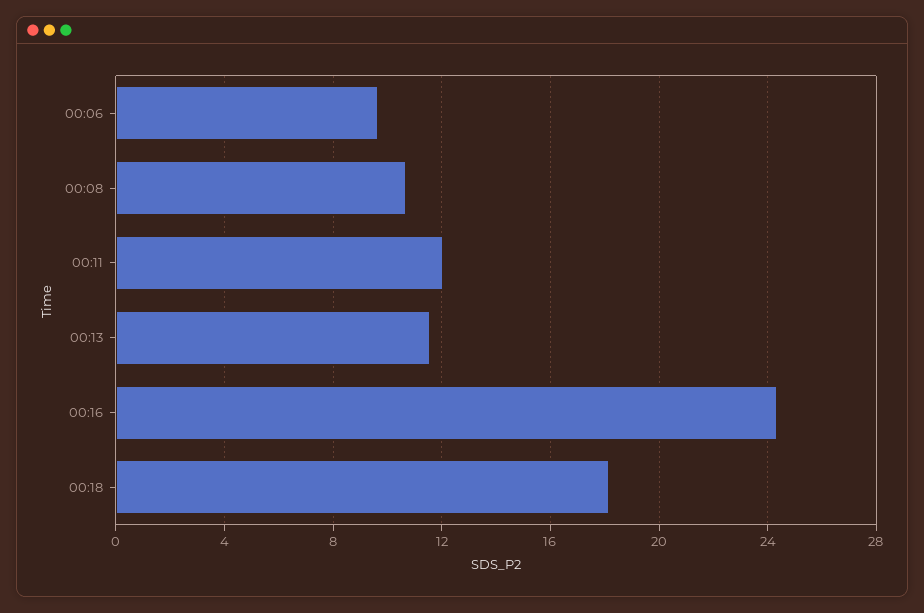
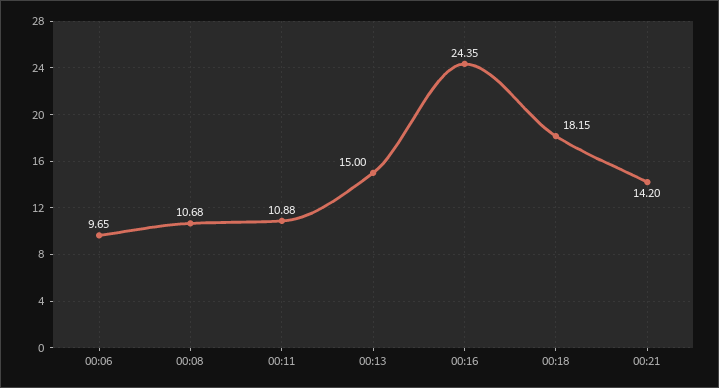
00:11: 12 -> 10.88
00:13: 11.5 -> 15
00:21: none -> 14.2

